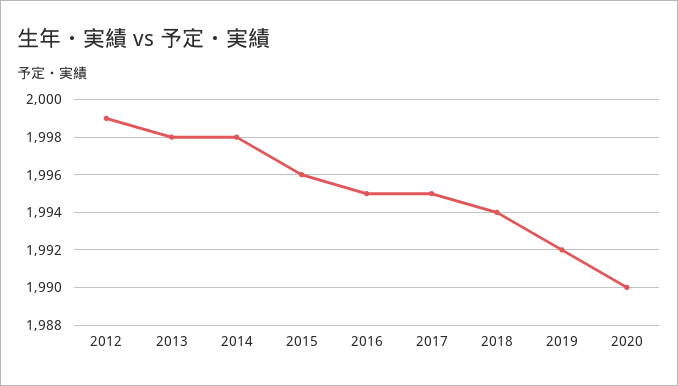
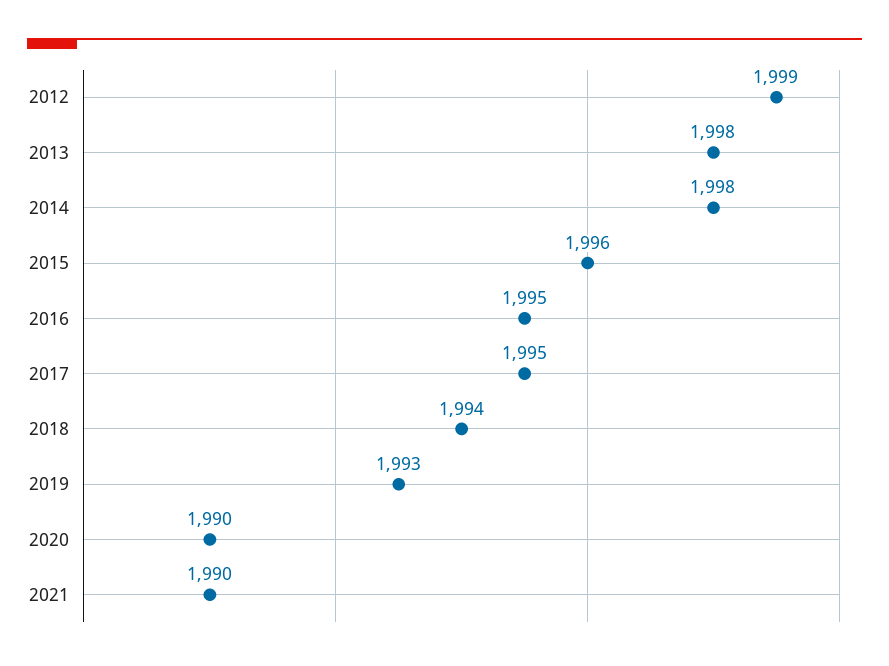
2019: 1992 -> 1993
2021: none -> 1990

